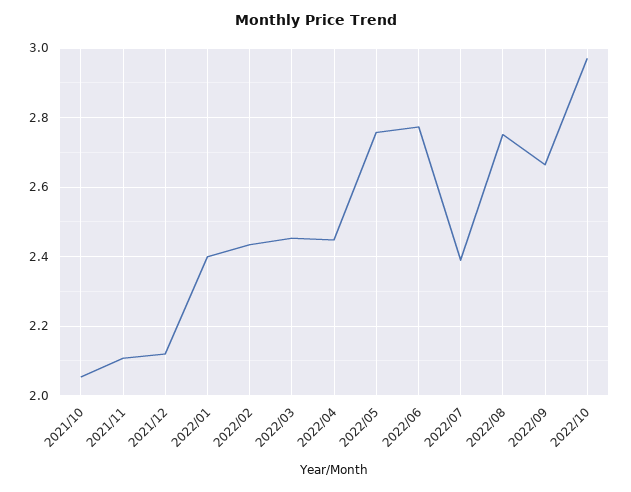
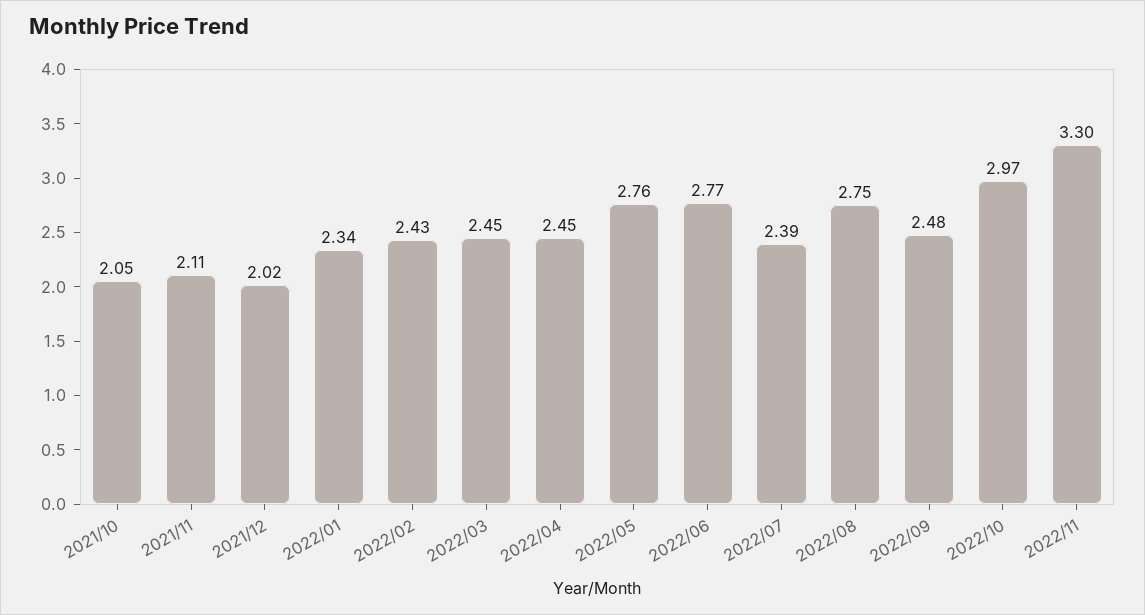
2021/12: 2.12 -> 2.02
2022/01: 2.4 -> 2.34
2022/09: 2.66 -> 2.48
2022/11: none -> 3.3

